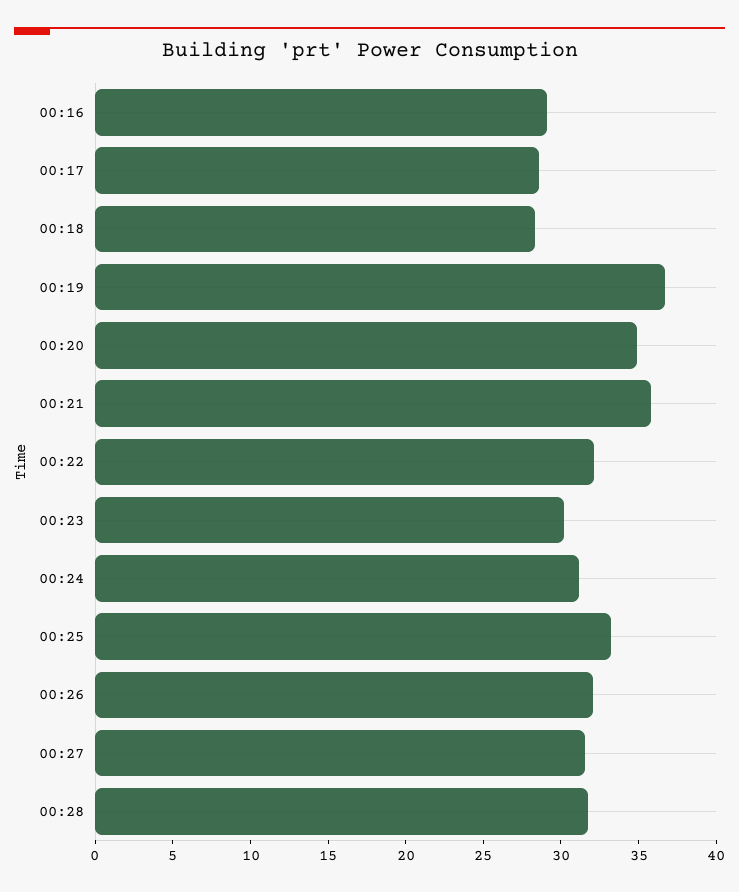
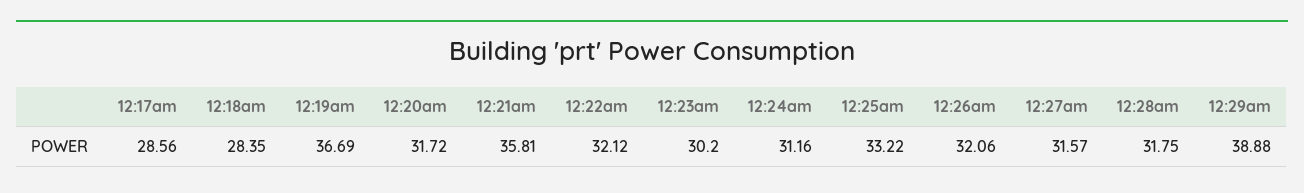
00:16: 29 -> none
00:20: 35 -> 31.72
12:29am: none -> 38.88

